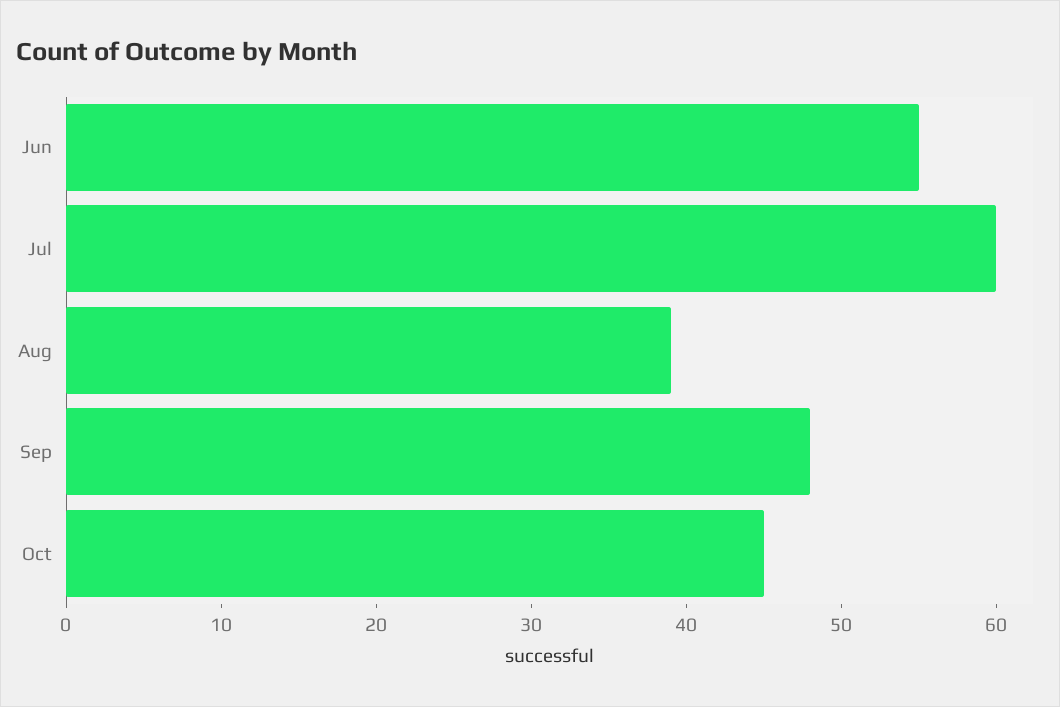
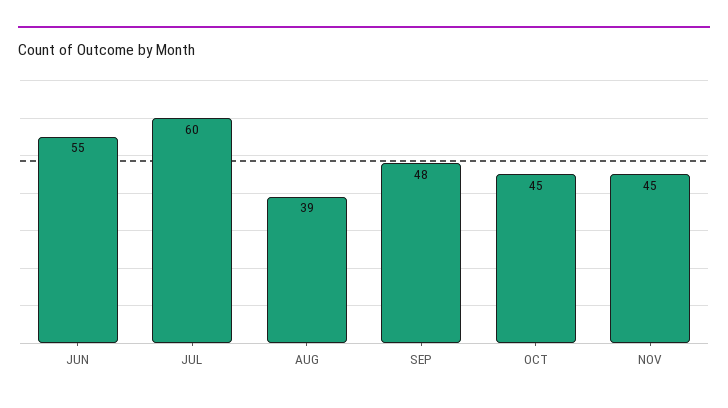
NOV: none -> 45

